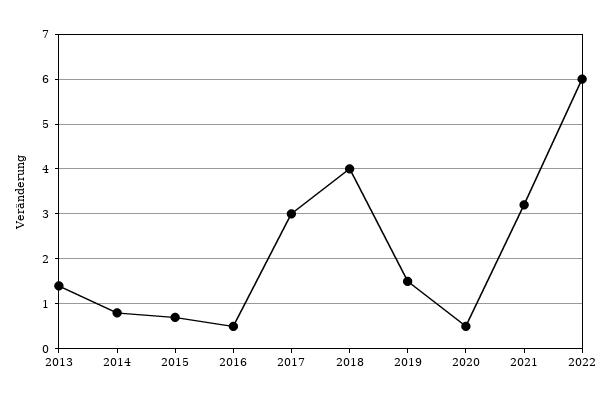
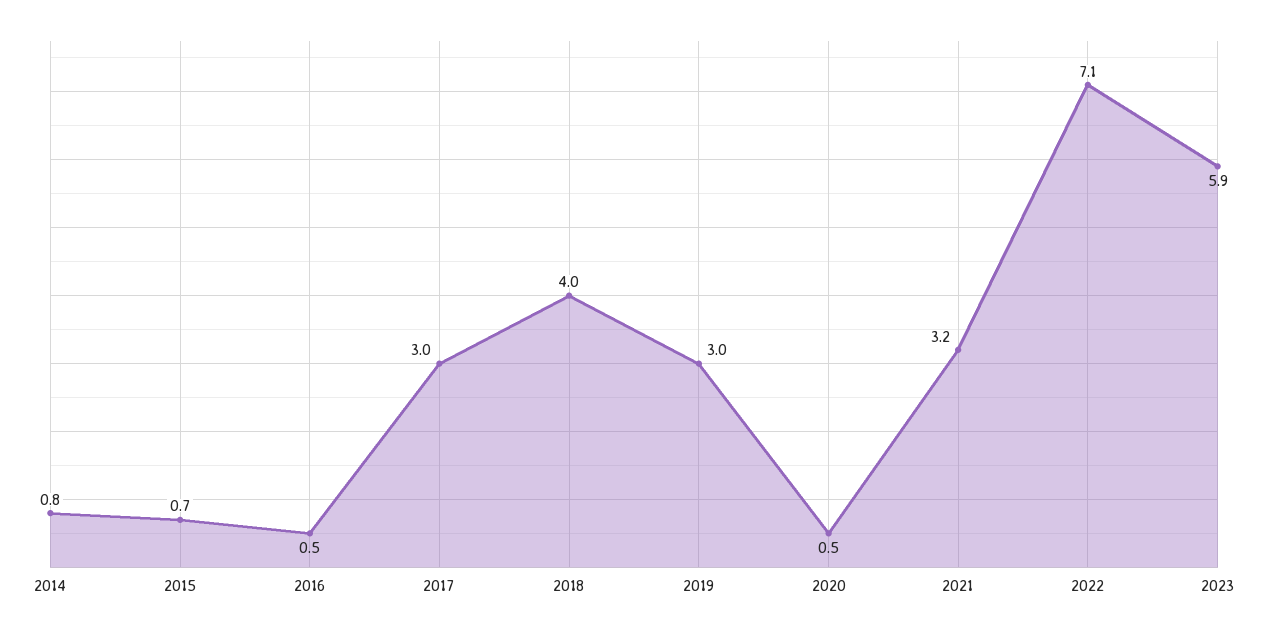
2013: 1.5 -> none
2019: 1.5 -> 3
2022: 6 -> 7.1
2023: none -> 5.9

